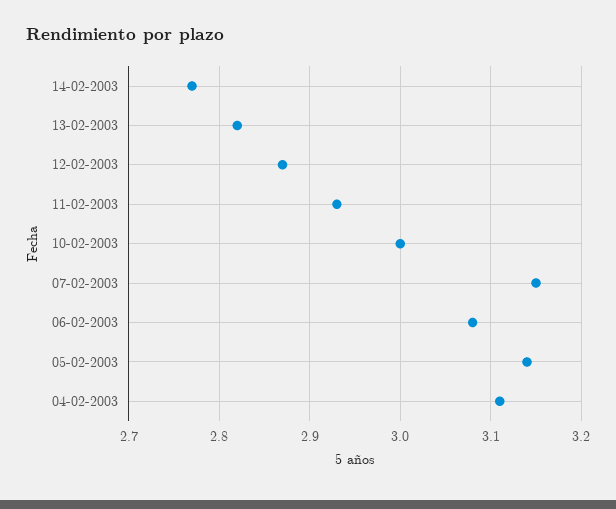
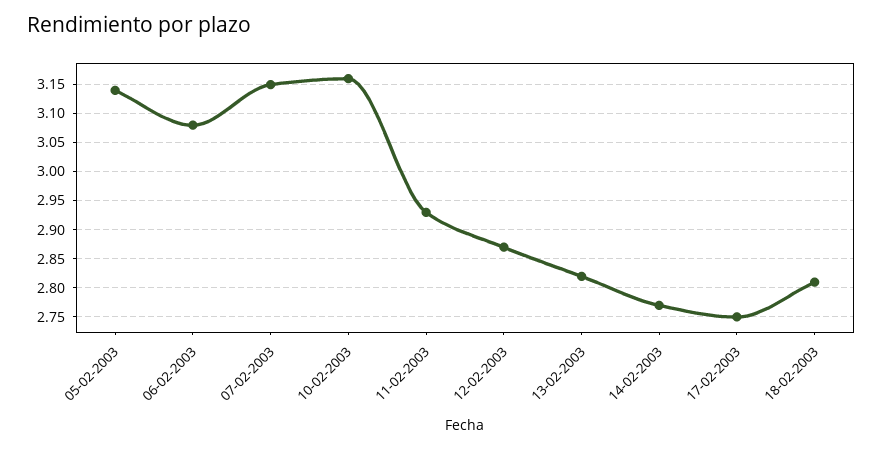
10-02-2003: 3 -> 3.15
04-02-2003: 3.11 -> none
17-02-2003: none -> 2.75
18-02-2003: none -> 2.8

